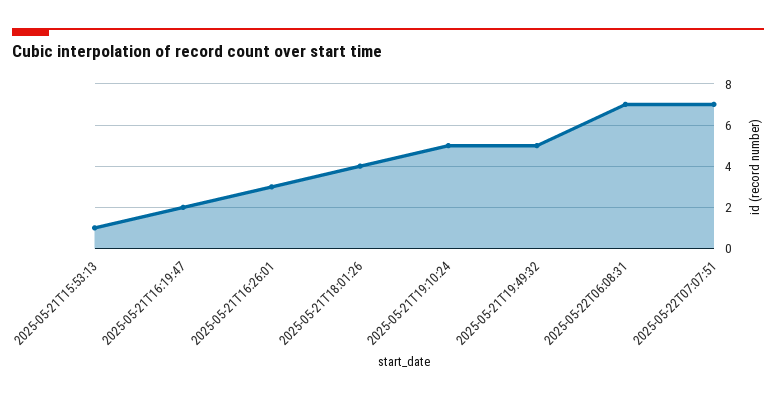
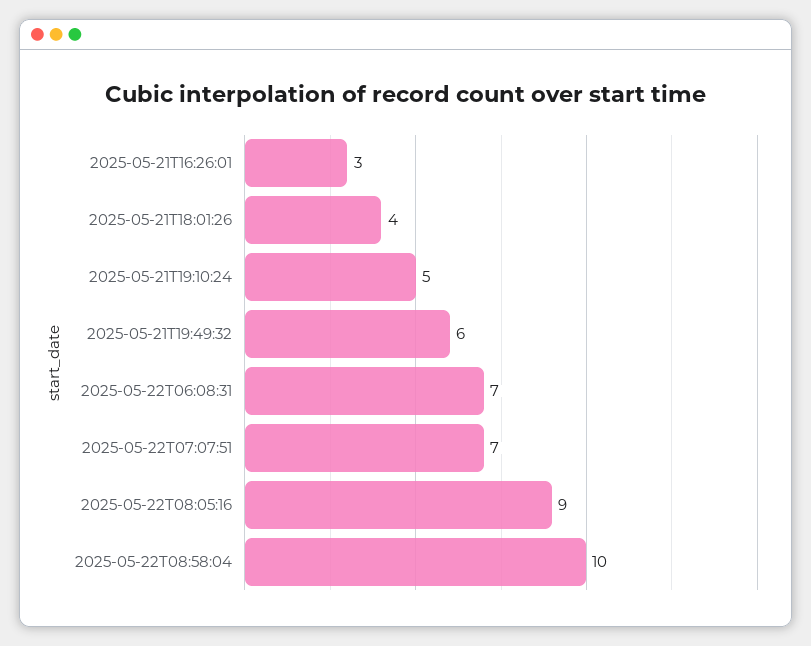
2025-05-21T15:53:13: 1 -> none
2025-05-21T16:19:47: 2 -> none
2025-05-21T19:49:32: 5 -> 6
2025-05-22T08:05:16: none -> 9
2025-05-22T08:58:04: none -> 10

